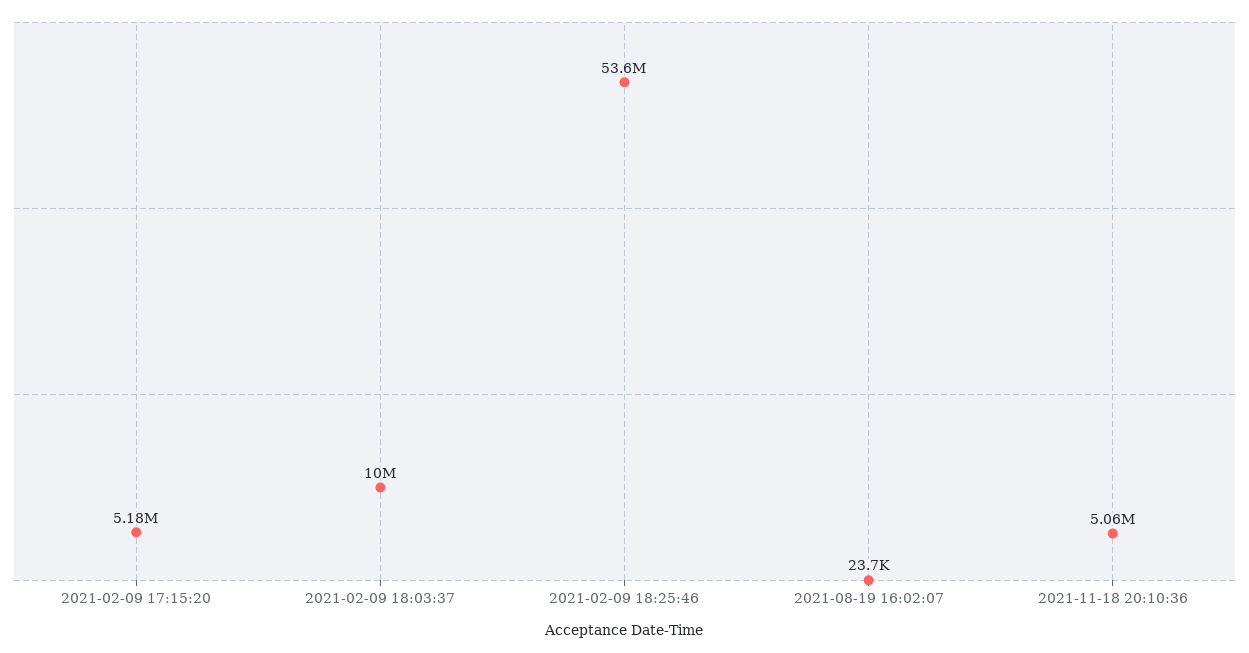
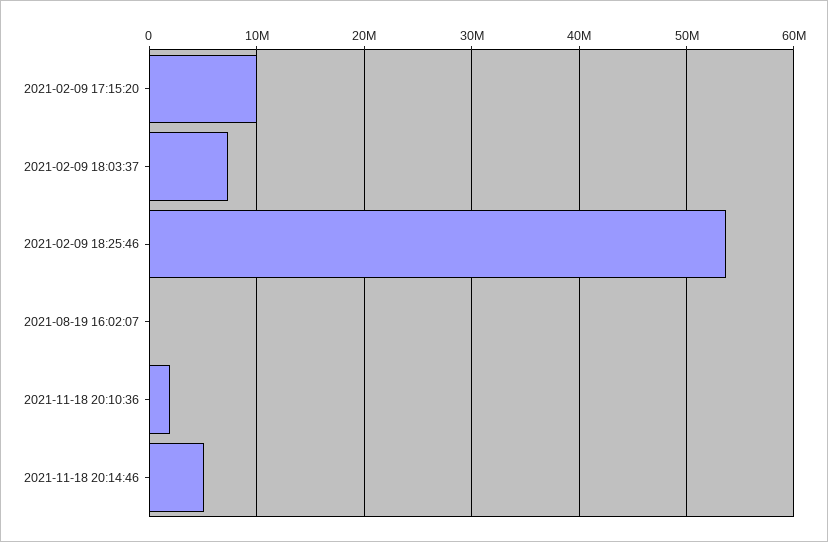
2021-02-09 17:15:20: 5180000 -> 10000000
2021-02-09 18:03:37: 10000000 -> 7000000
2021-11-18 20:10:36: 5060000 -> 2000000
2021-11-18 20:14:46: none -> 5000000

